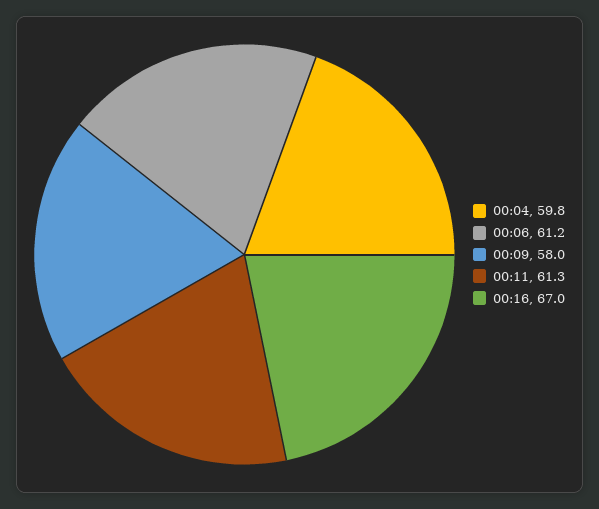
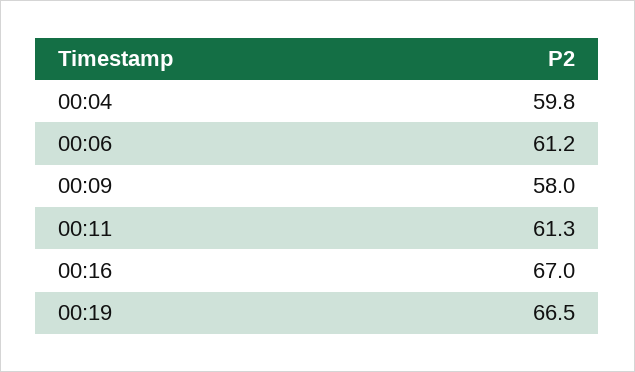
00:19: none -> 66.5

